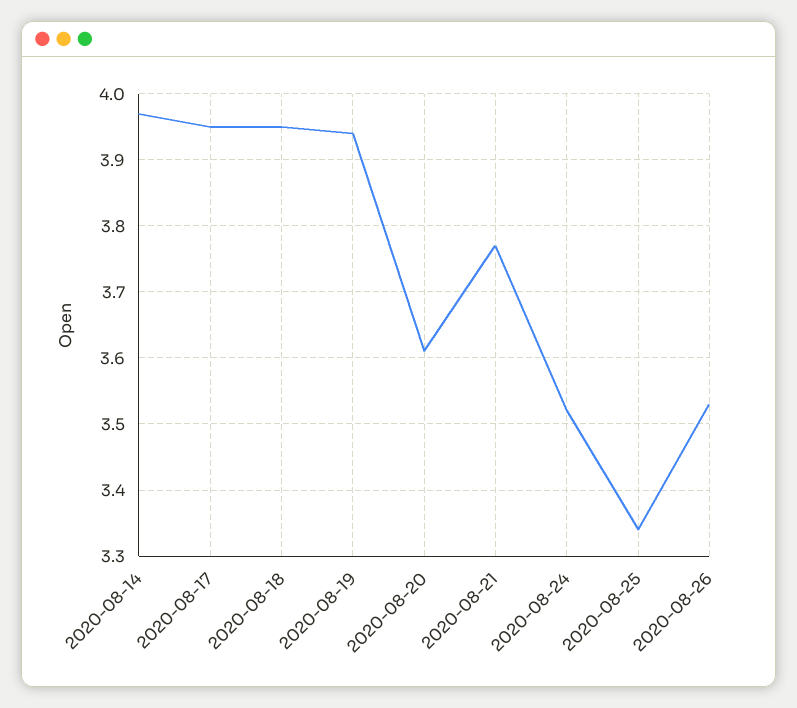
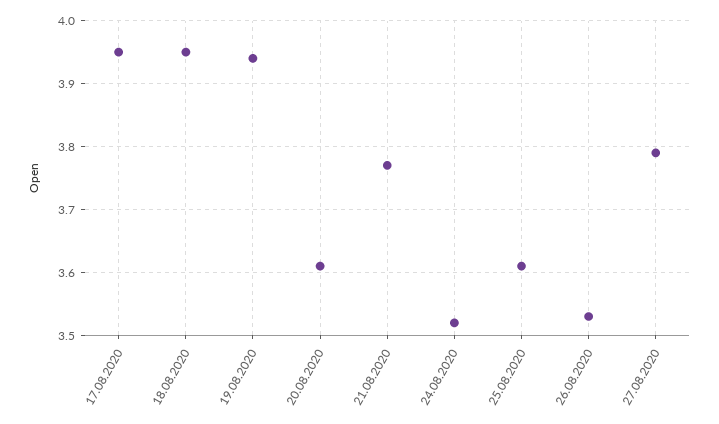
2020-08-14: 3.97 -> none
2020-08-25: 3.34 -> 3.61
27.08.2020: none -> 3.79

